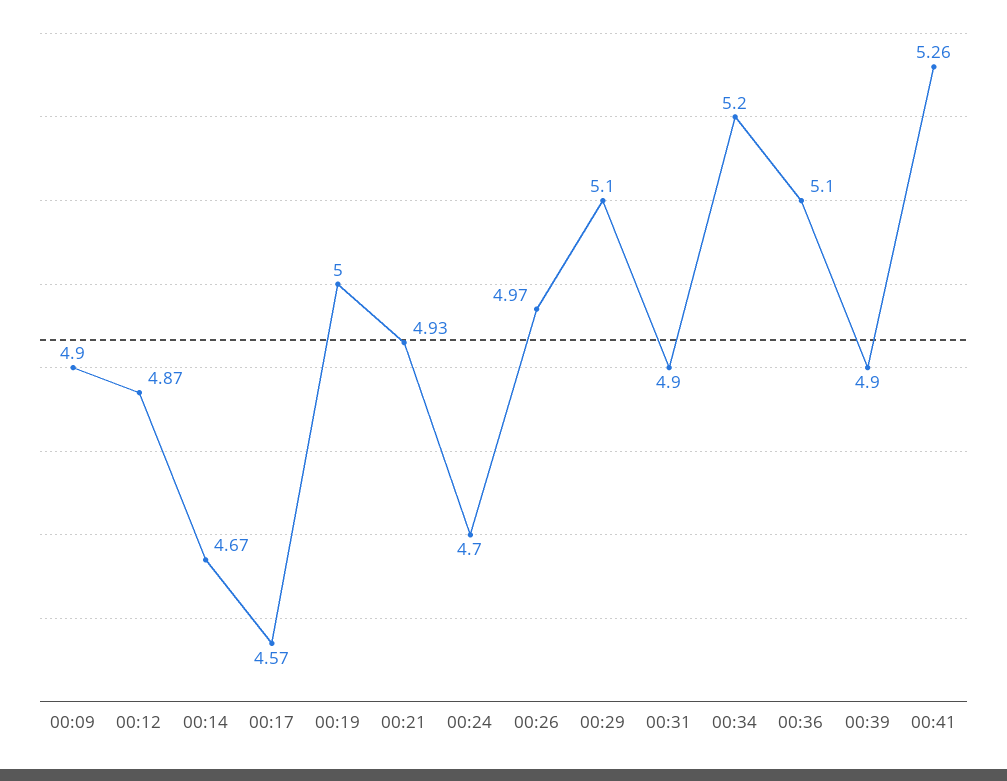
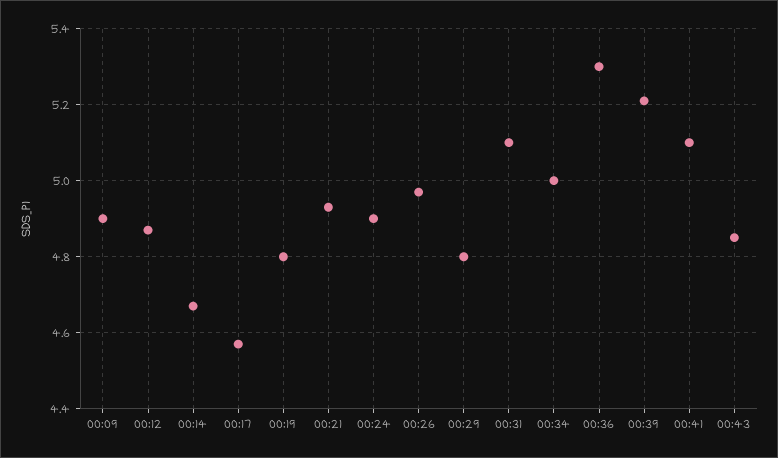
00:19: 5 -> 4.8
00:24: 4.7 -> 4.9
00:29: 5.1 -> 4.8
00:31: 4.9 -> 5.1
00:34: 5.2 -> 5
00:36: 5.1 -> 5.3
00:39: 4.9 -> 5.2
00:41: 5.26 -> 5.1
00:43: none -> 4.85

